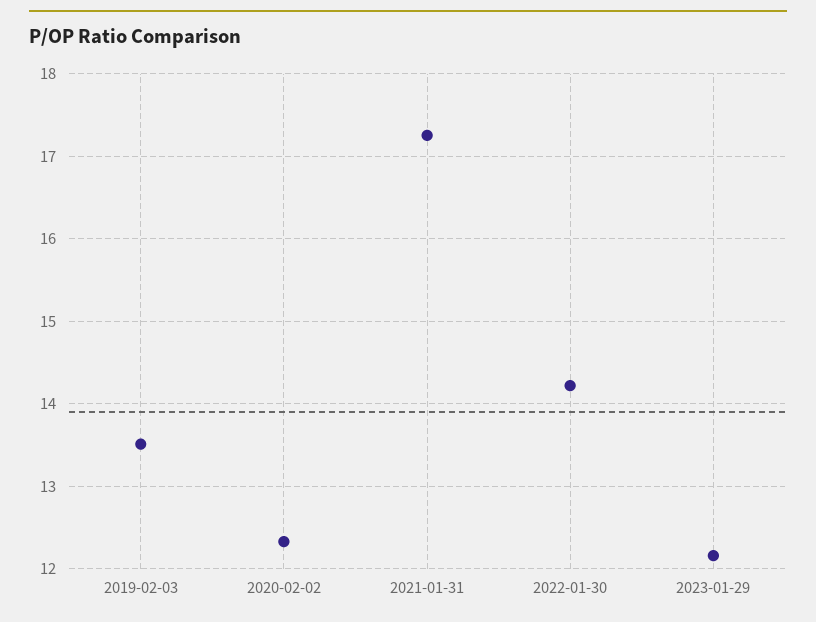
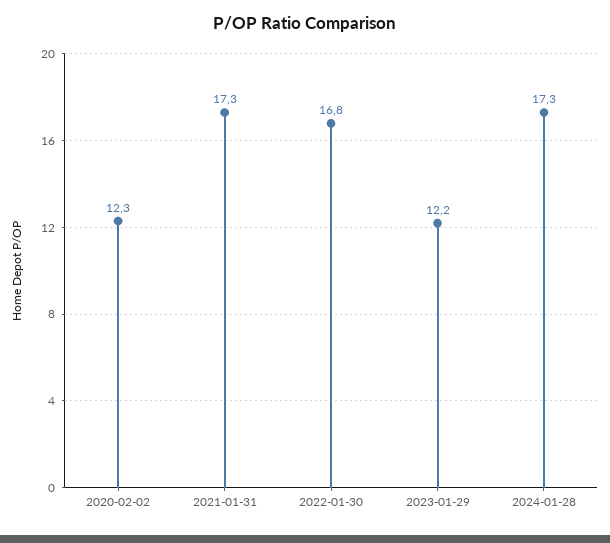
2019-02-03: 13.5 -> none
2022-01-30: 14.2 -> 16.8
2024-01-28: none -> 17.3

